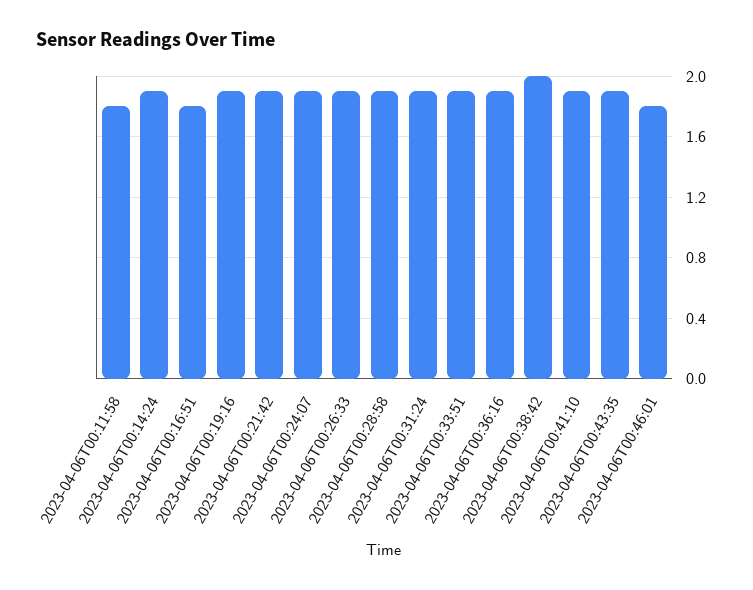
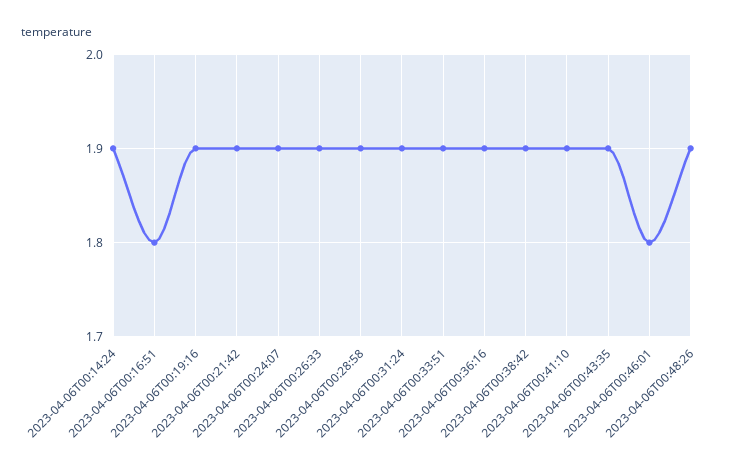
2023-04-06T00:11:58: 1.8 -> none
2023-04-06T00:38:42: 2 -> 1.9
2023-04-06T00:48:26: none -> 1.9

